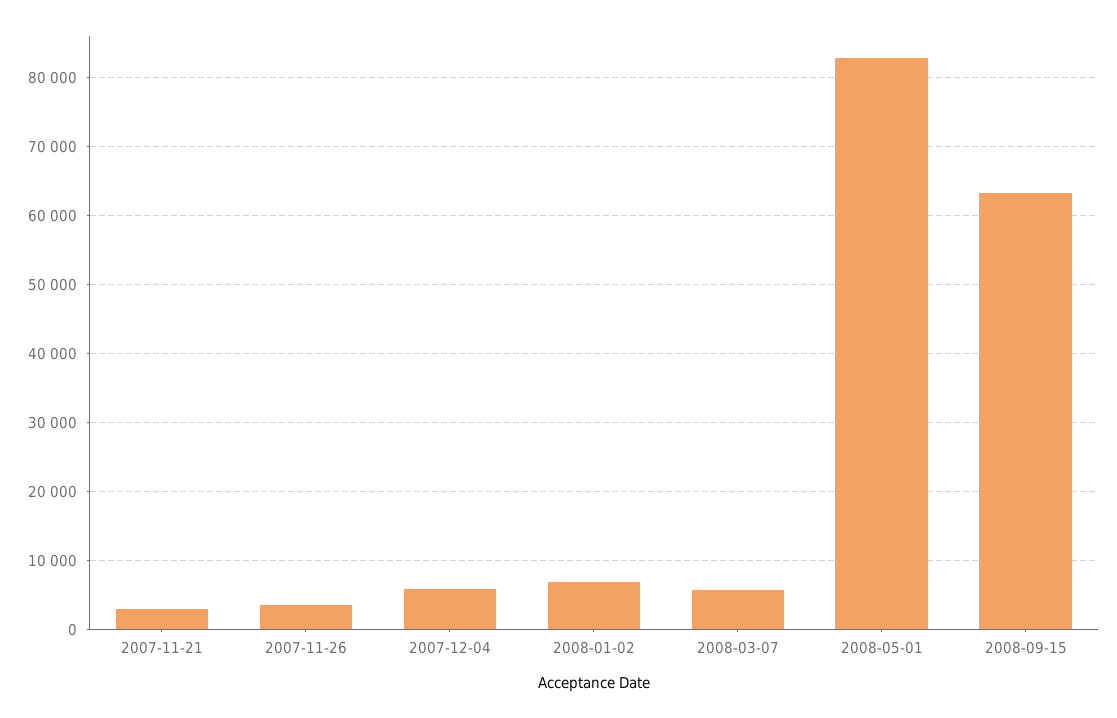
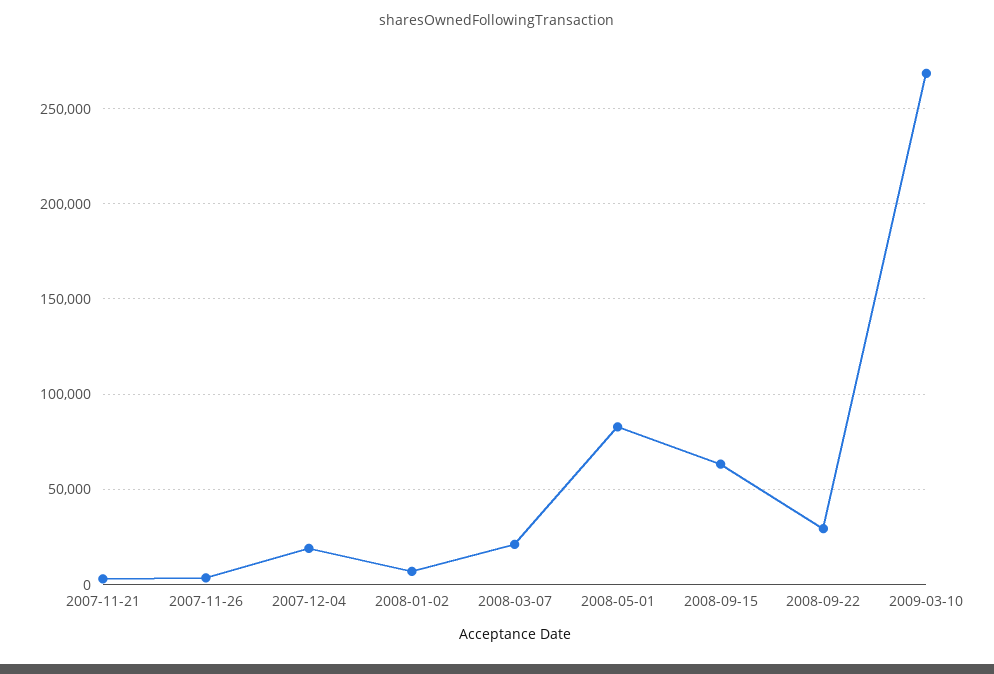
2007-12-04: 6000 -> 20000
2008-03-07: 6000 -> 20000
2008-09-22: none -> 30000
2009-03-10: none -> 270000

